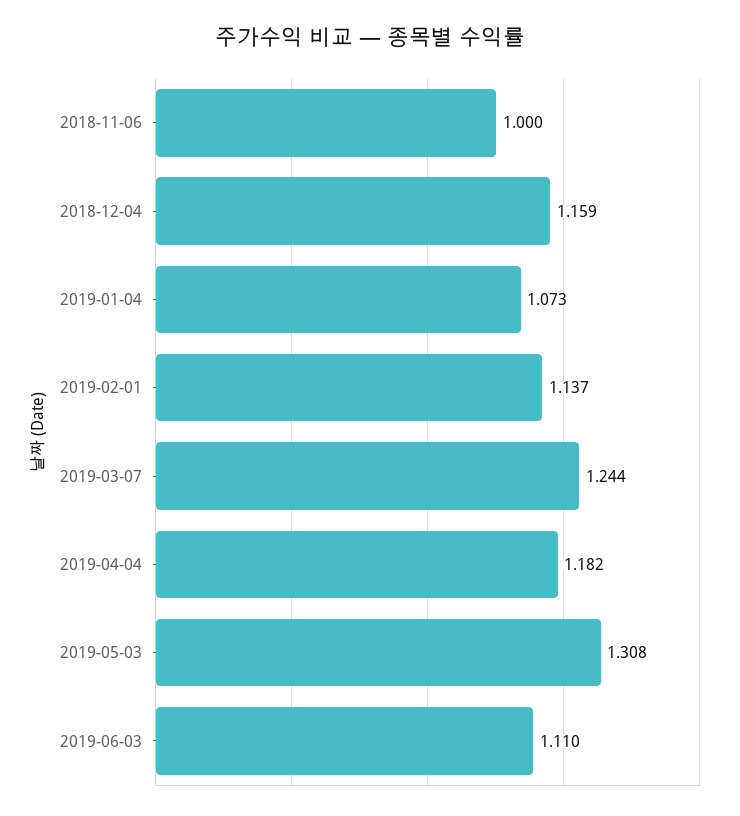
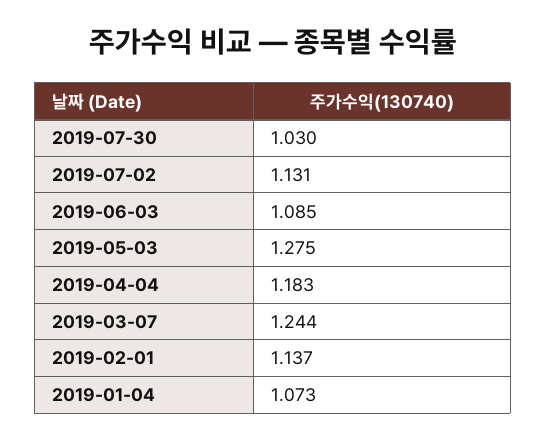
2018-11-06: 1 -> none
2018-12-04: 1.159 -> none
2019-04-04: 1.182 -> 1.183
2019-05-03: 1.308 -> 1.275
2019-06-03: 1.11 -> 1.085
2019-07-30: none -> 1.03
2019-07-02: none -> 1.131

